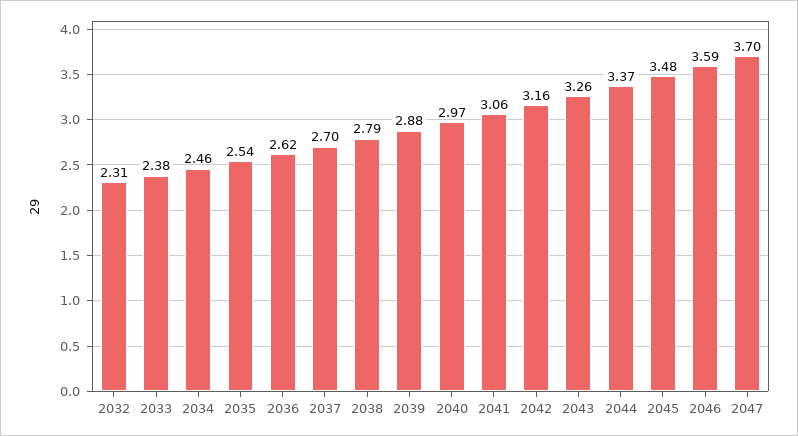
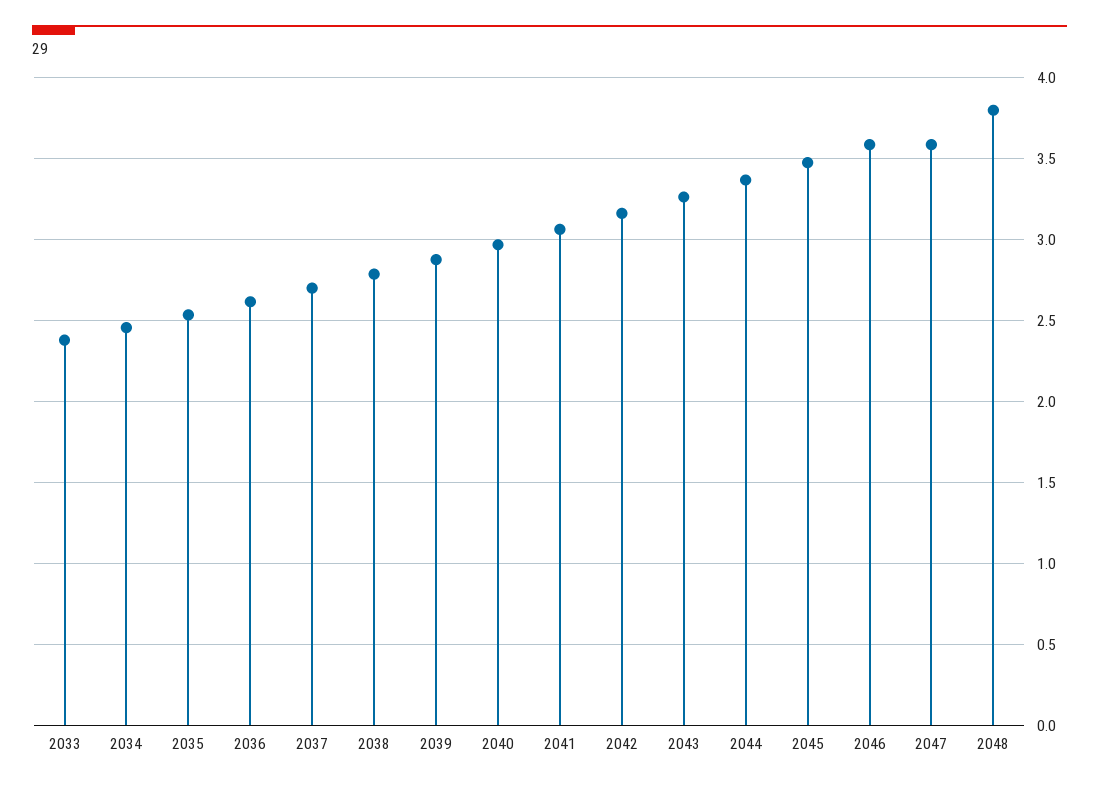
2032: 2.31 -> none
2047: 3.7 -> 3.6
2048: none -> 3.8

